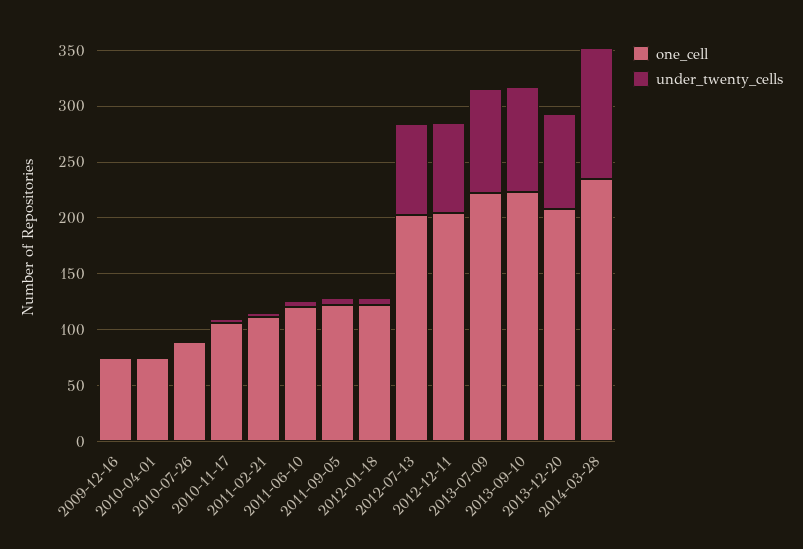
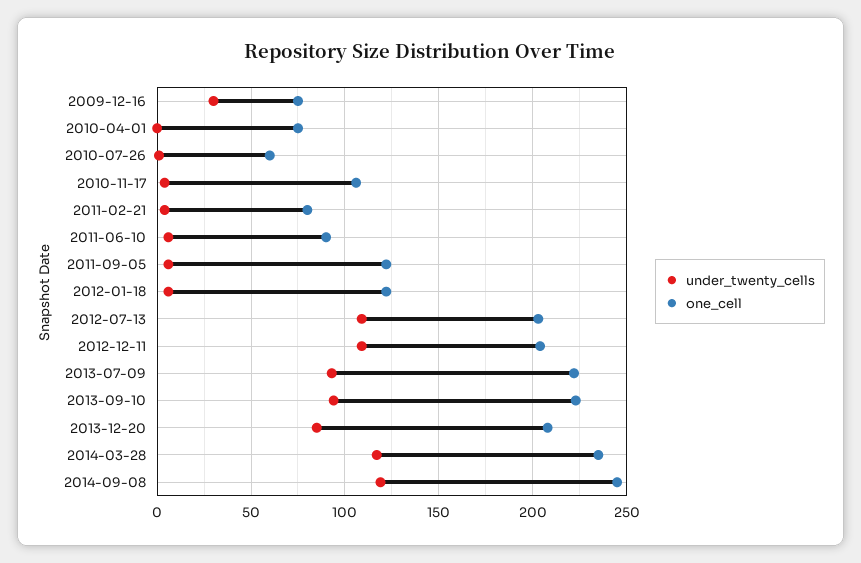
under_twenty_cells, 2009-12-16: 0 -> 30
one_cell, 2010-07-26: 90 -> 60
one_cell, 2011-02-21: 110 -> 80
one_cell, 2011-06-10: 120 -> 90
under_twenty_cells, 2012-07-13: 80 -> 110
under_twenty_cells, 2012-12-11: 80 -> 110
under_twenty_cells, 2014-09-08: none -> 120
one_cell, 2014-09-08: none -> 245

